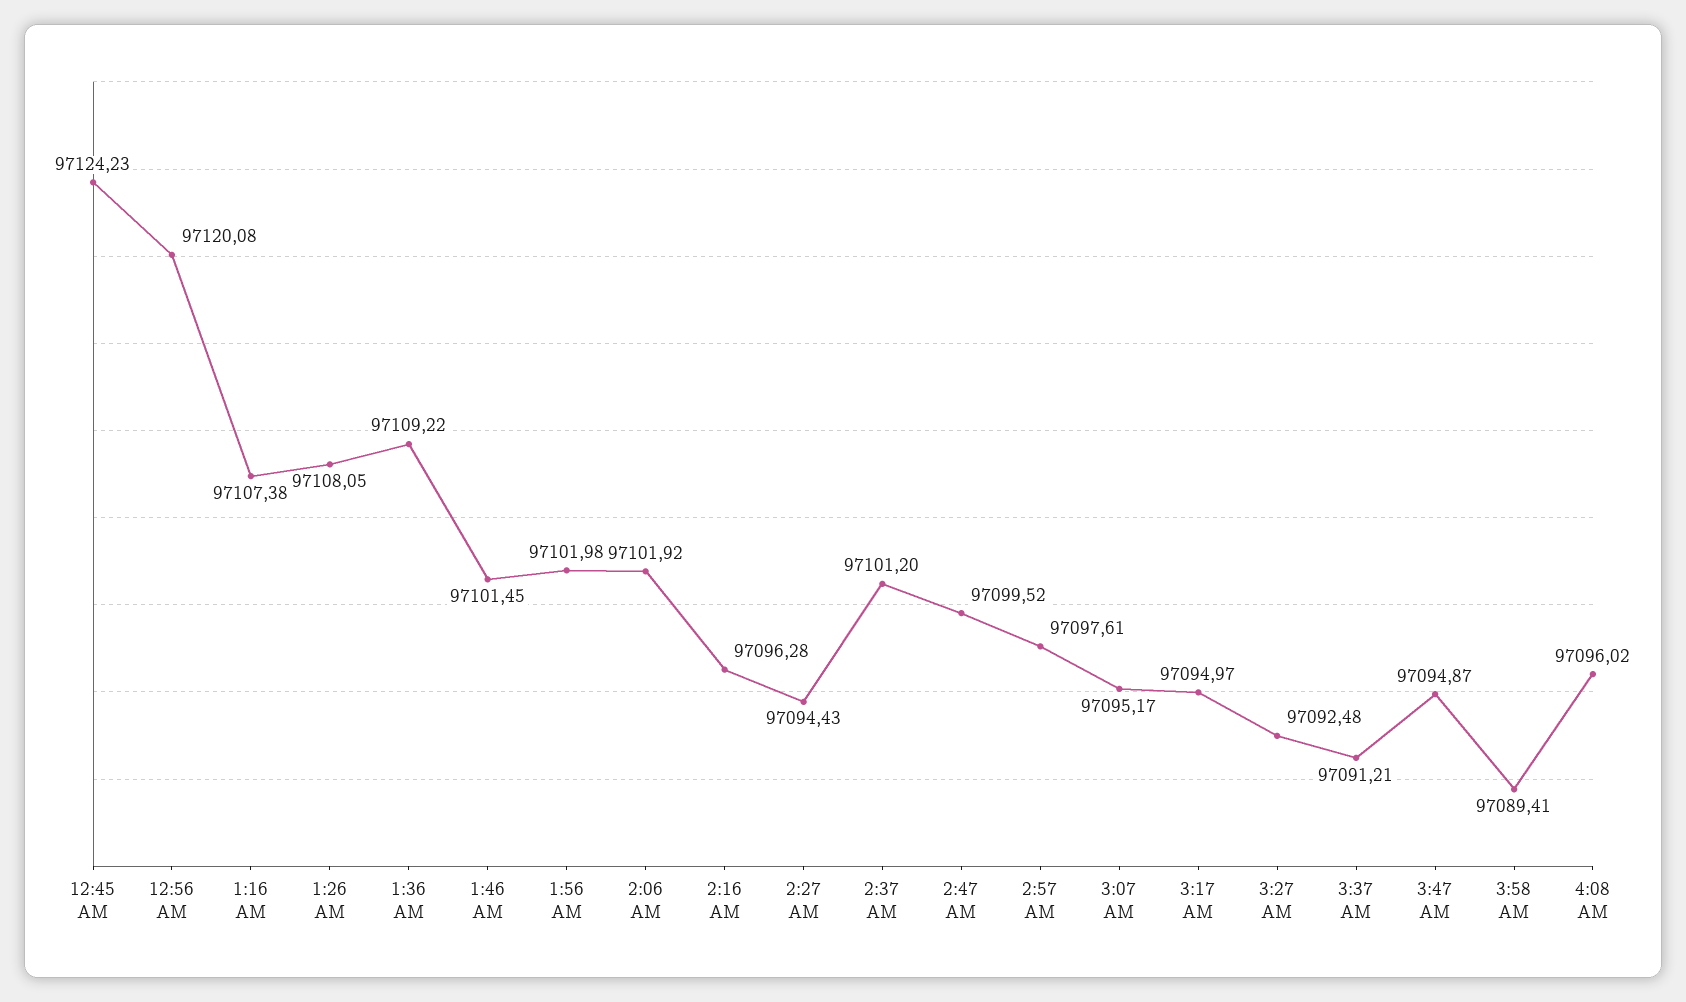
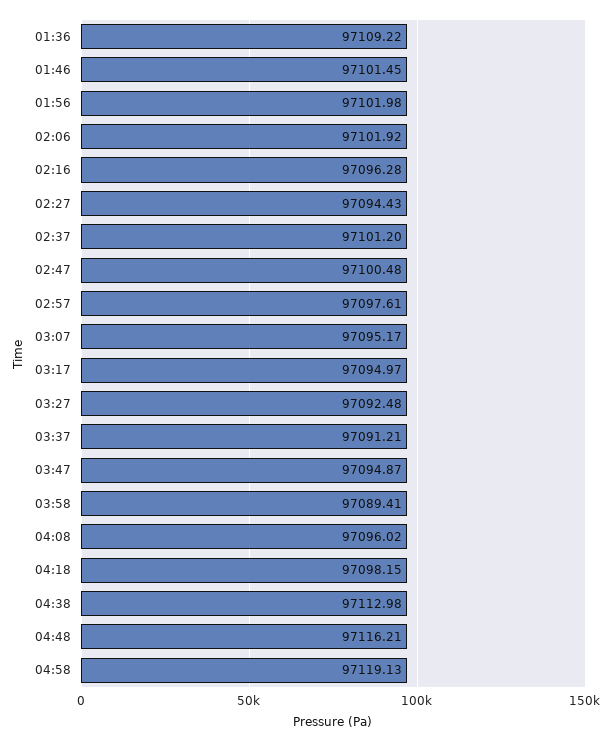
12:45 AM: 97124.23 -> none
12:56 AM: 97120.08 -> none
1:16 AM: 97107.38 -> none
1:26 AM: 97108.05 -> none
2:47 AM: 97099.52 -> 97100.48
04:18: none -> 97098.15
04:38: none -> 97112.98
04:48: none -> 97116.21
04:58: none -> 97119.13

